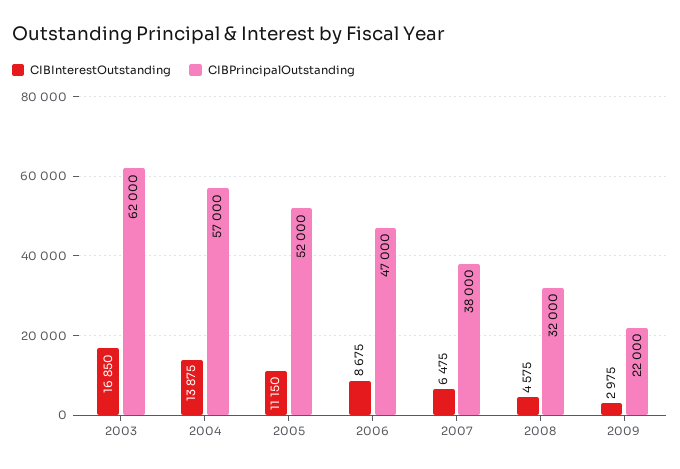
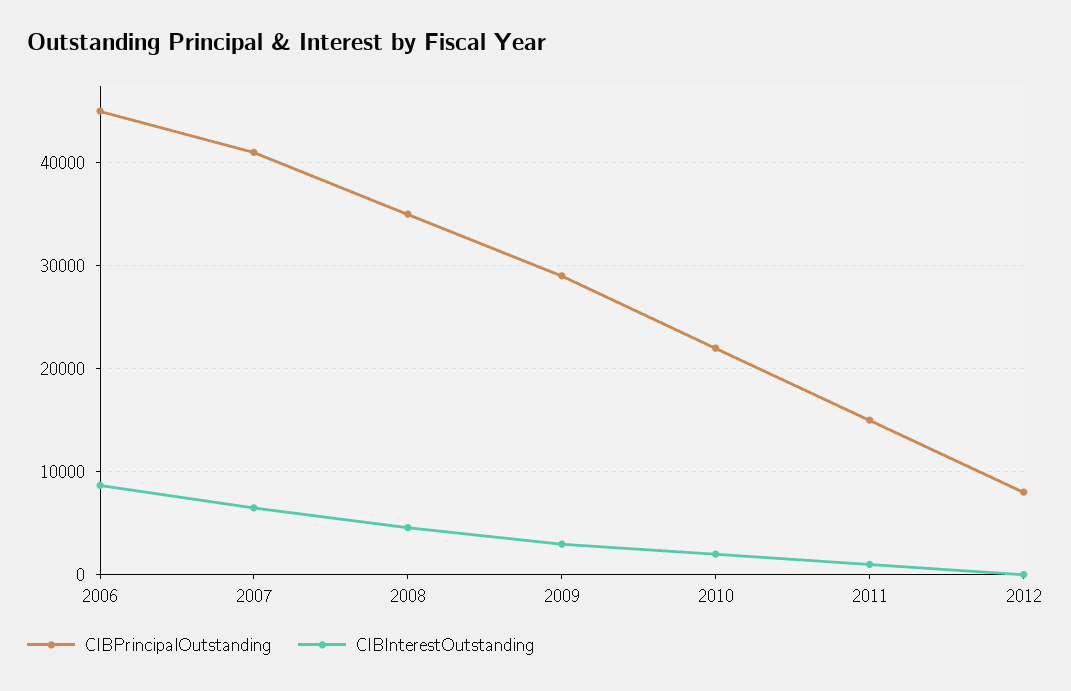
CIBInterestOutstanding, 2003: 16850 -> none
CIBPrincipalOutstanding, 2003: 62000 -> none
CIBInterestOutstanding, 2004: 13875 -> none
CIBPrincipalOutstanding, 2004: 57000 -> none
CIBInterestOutstanding, 2005: 11150 -> none
CIBPrincipalOutstanding, 2005: 52000 -> none
CIBPrincipalOutstanding, 2006: 47000 -> 45000
CIBPrincipalOutstanding, 2007: 38000 -> 41000
CIBPrincipalOutstanding, 2008: 32000 -> 35000
CIBPrincipalOutstanding, 2009: 22000 -> 29000
CIBPrincipalOutstanding, 2010: none -> 22000
CIBInterestOutstanding, 2010: none -> 2000
CIBPrincipalOutstanding, 2011: none -> 15000
CIBInterestOutstanding, 2011: none -> 1000
CIBPrincipalOutstanding, 2012: none -> 8000
CIBInterestOutstanding, 2012: none -> 0

